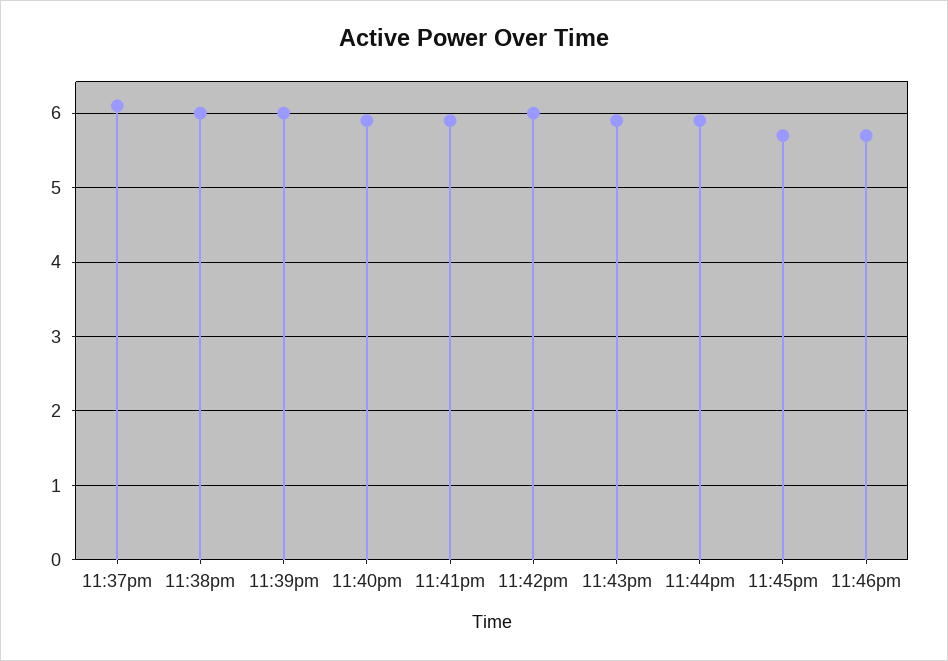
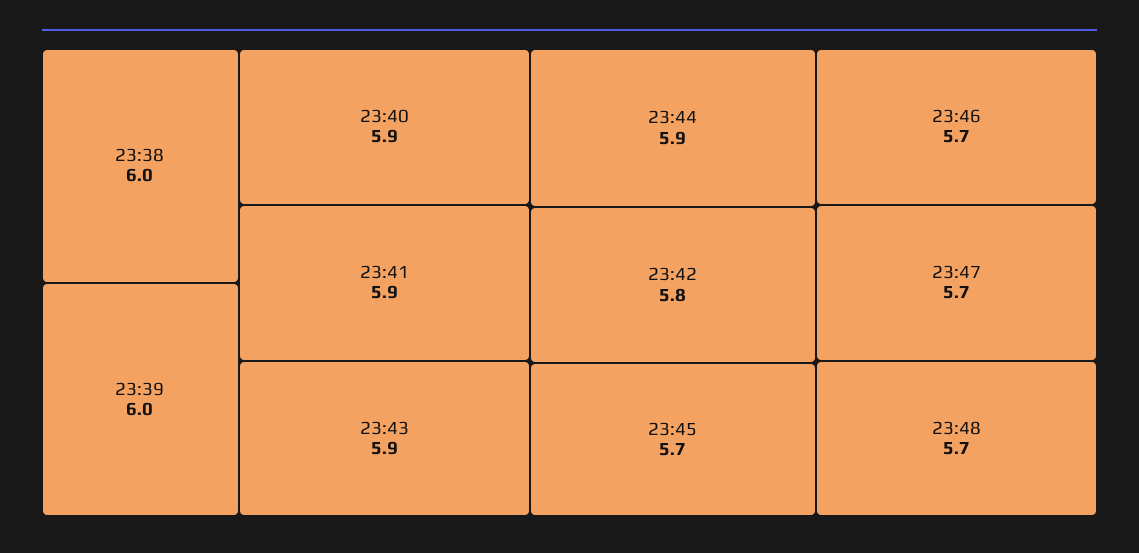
11:37pm: 6.1 -> none
11:42pm: 6 -> 5.8
23:47: none -> 5.7
23:48: none -> 5.7

